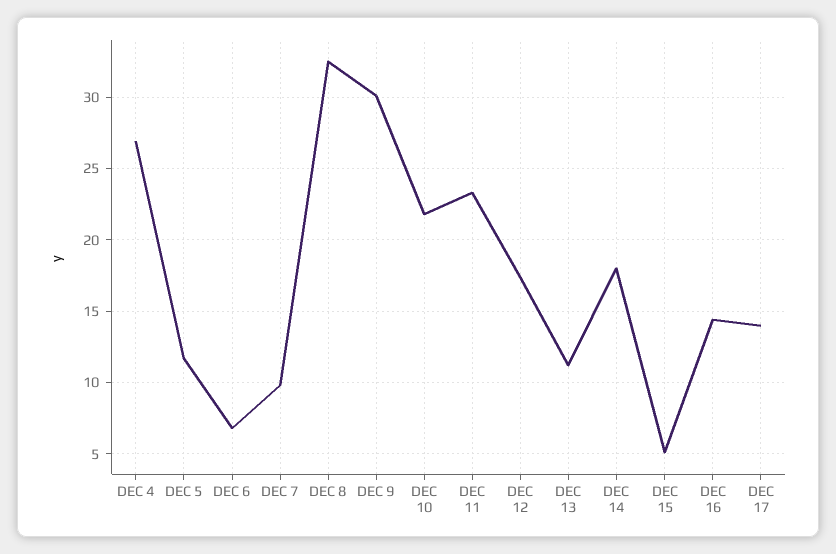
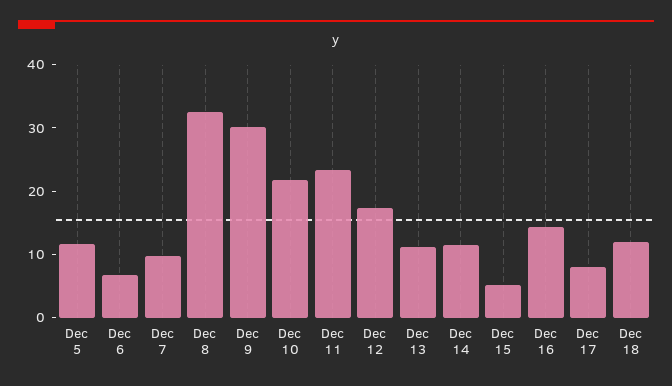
DEC 4: 27 -> none
DEC 14: 18 -> 12
DEC 17: 14 -> 8
Dec 18: none -> 12

